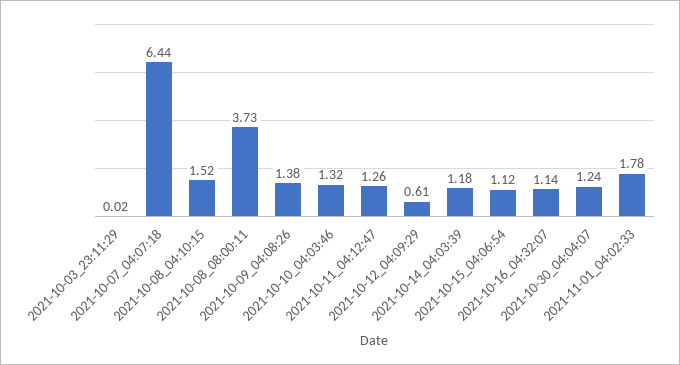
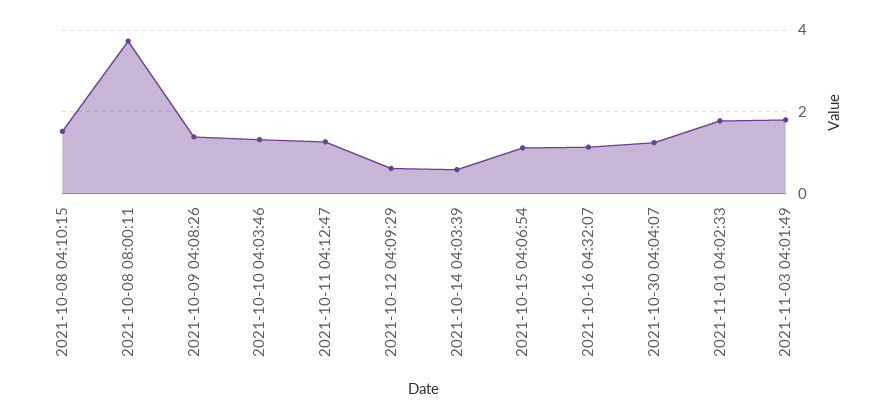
2021-10-03_23:11:29: 0.02 -> none
2021-10-07_04:07:18: 6.44 -> none
2021-10-14_04:03:39: 1.18 -> 0.6
2021-11-03 04:01:49: none -> 1.8

